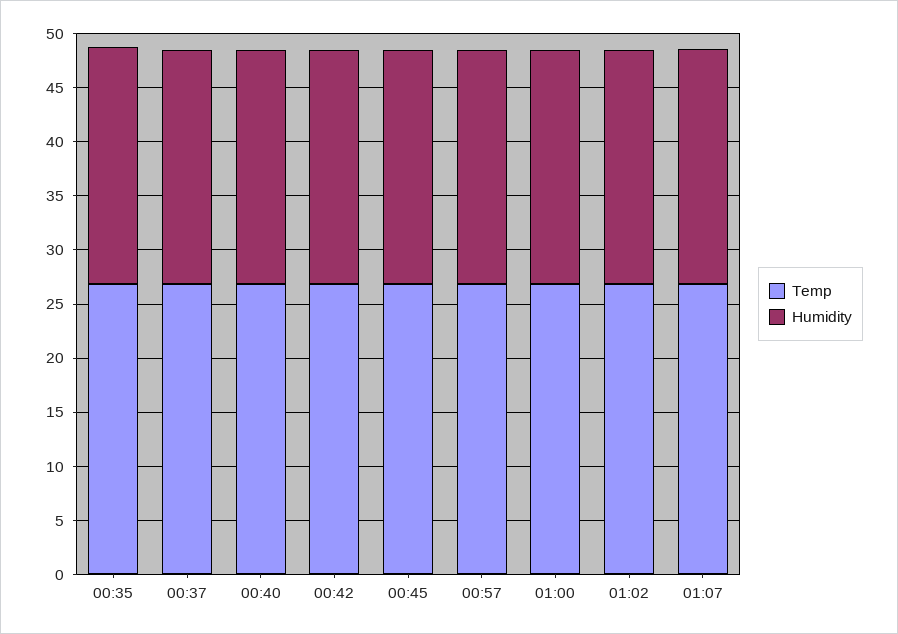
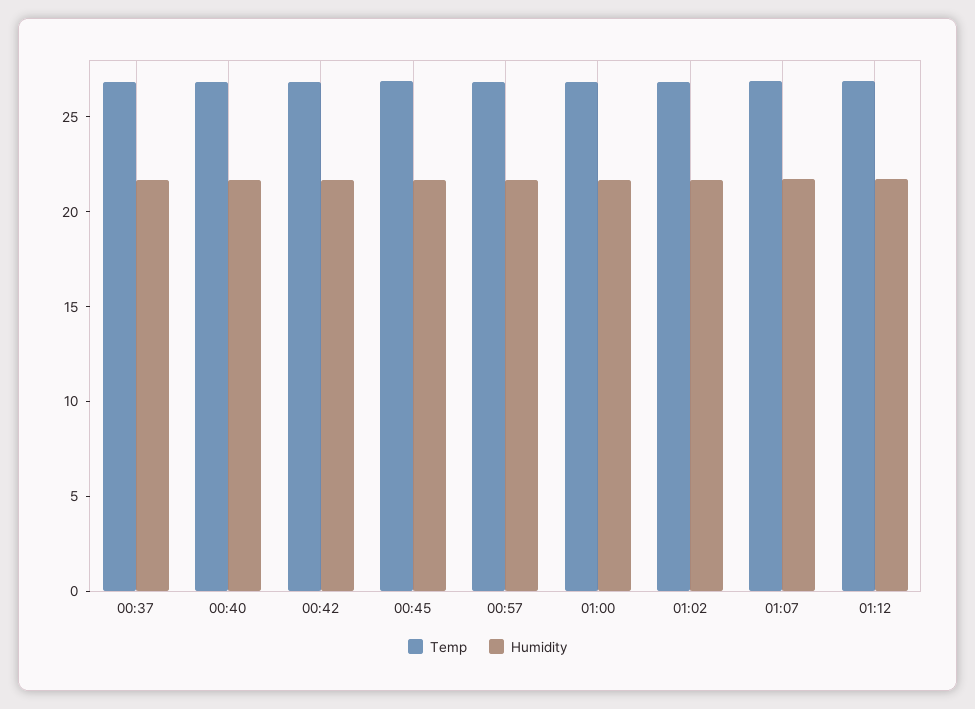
Temp, 00:35: 27 -> none
Humidity, 00:35: 22 -> none
Temp, 01:12: none -> 27
Humidity, 01:12: none -> 22

